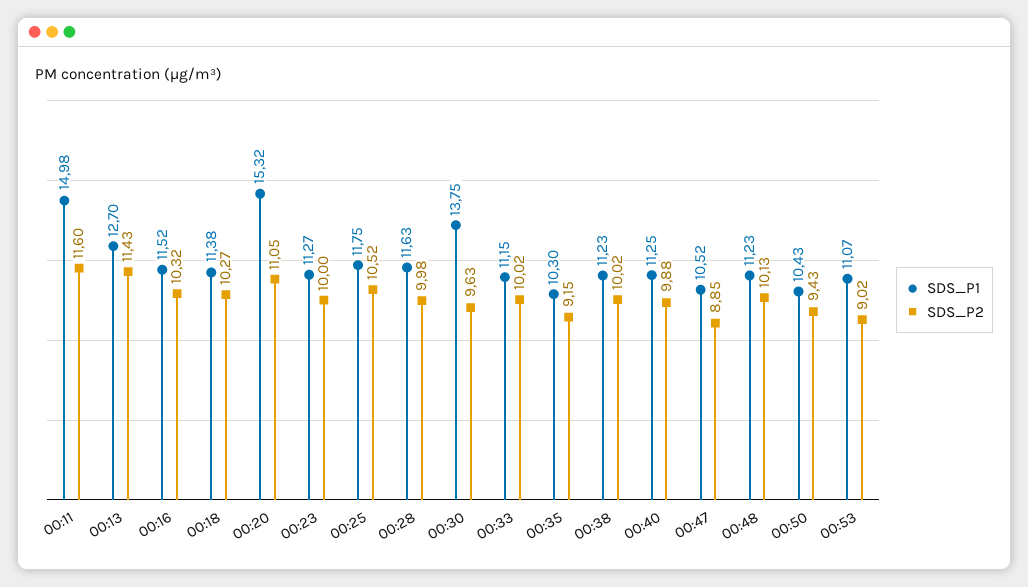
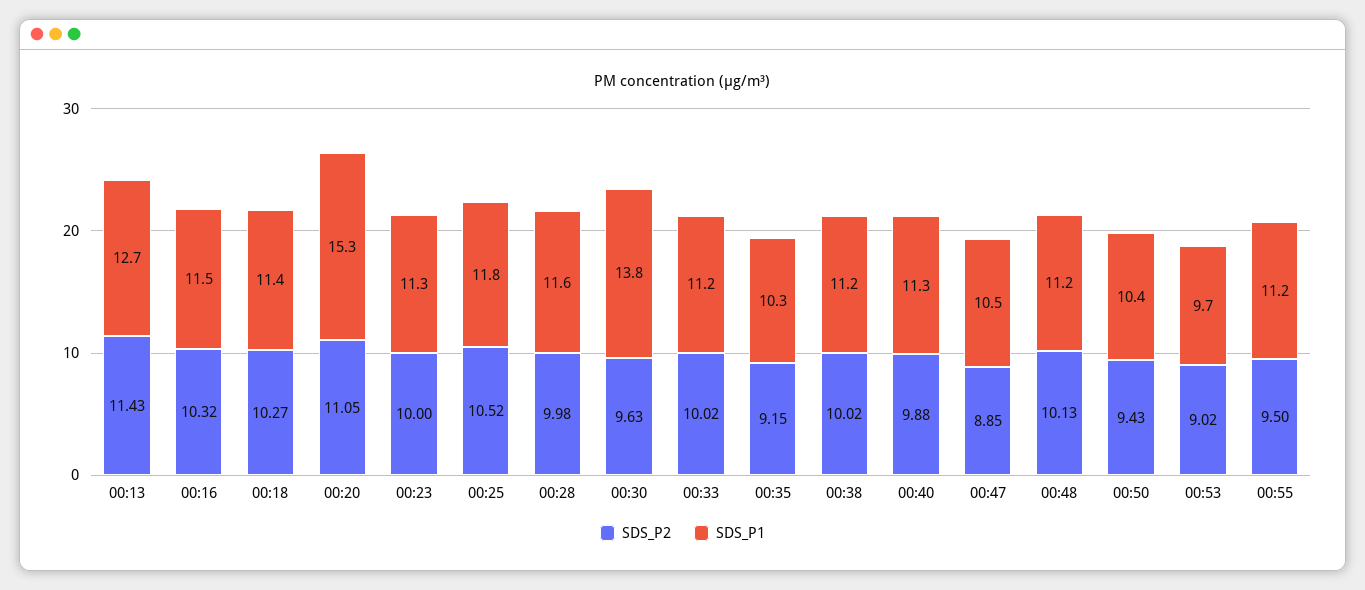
SDS_P1, 00:11: 14.98 -> none
SDS_P2, 00:11: 11.6 -> none
SDS_P1, 00:53: 11.07 -> 9.7
SDS_P2, 00:55: none -> 9.5
SDS_P1, 00:55: none -> 11.2

